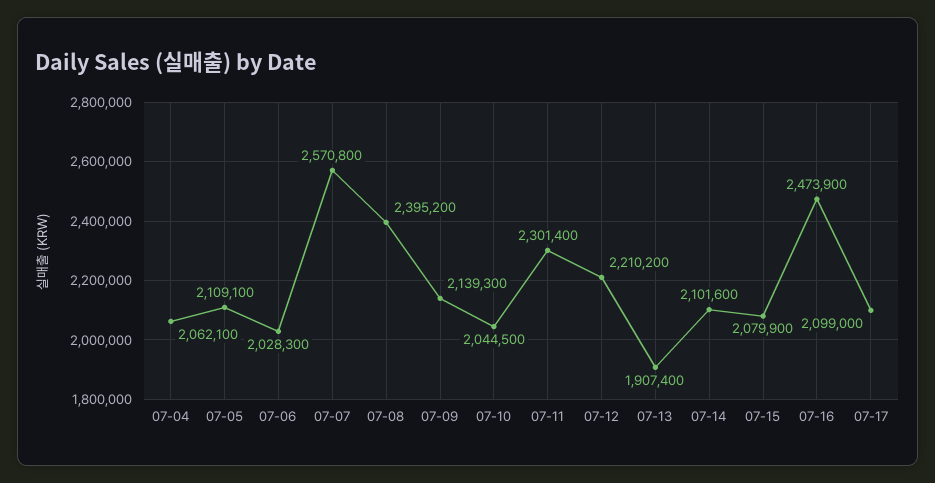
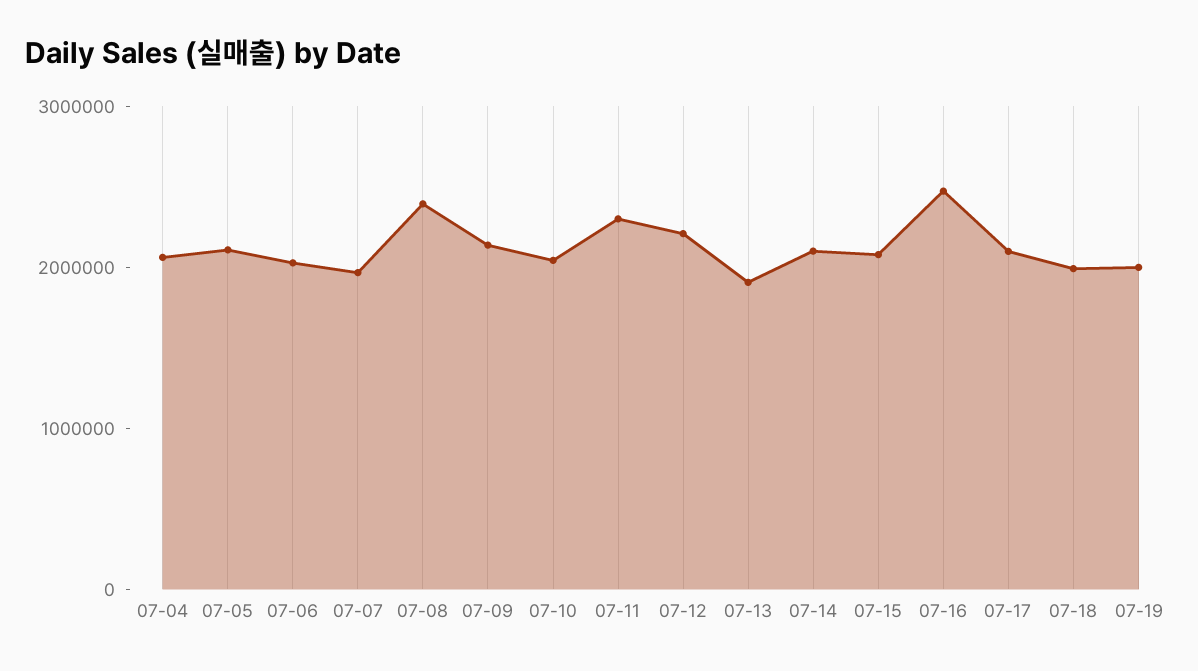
07-07: 2570800 -> 2000000
07-18: none -> 2000000
07-19: none -> 2000000

